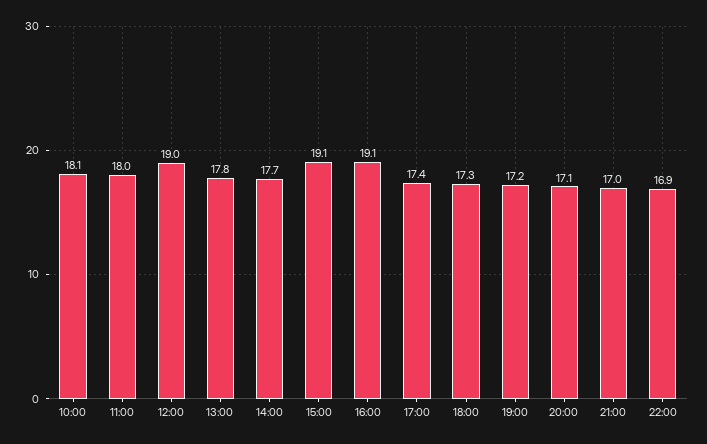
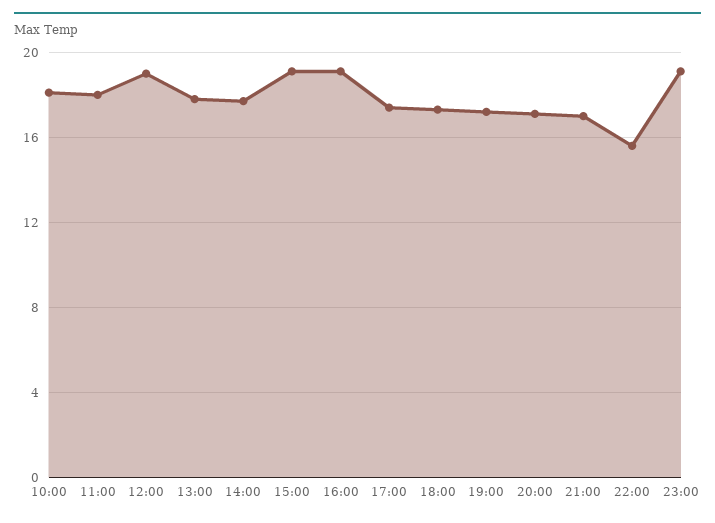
22:00: 16.9 -> 15.5
23:00: none -> 19

